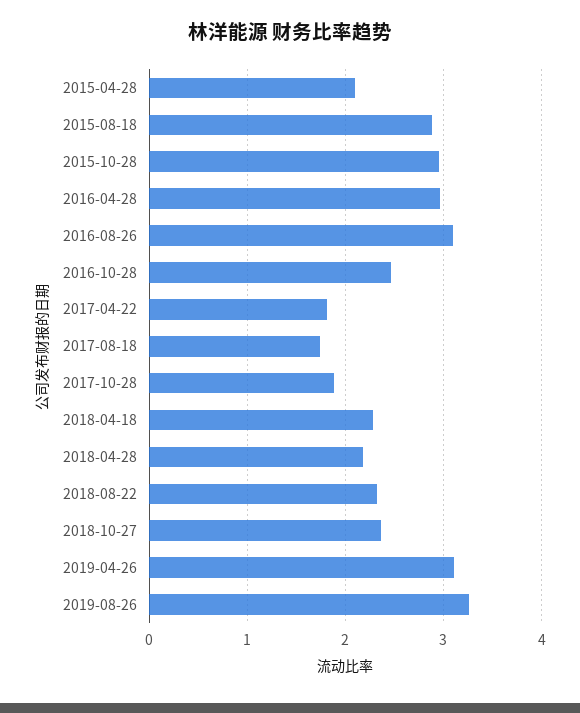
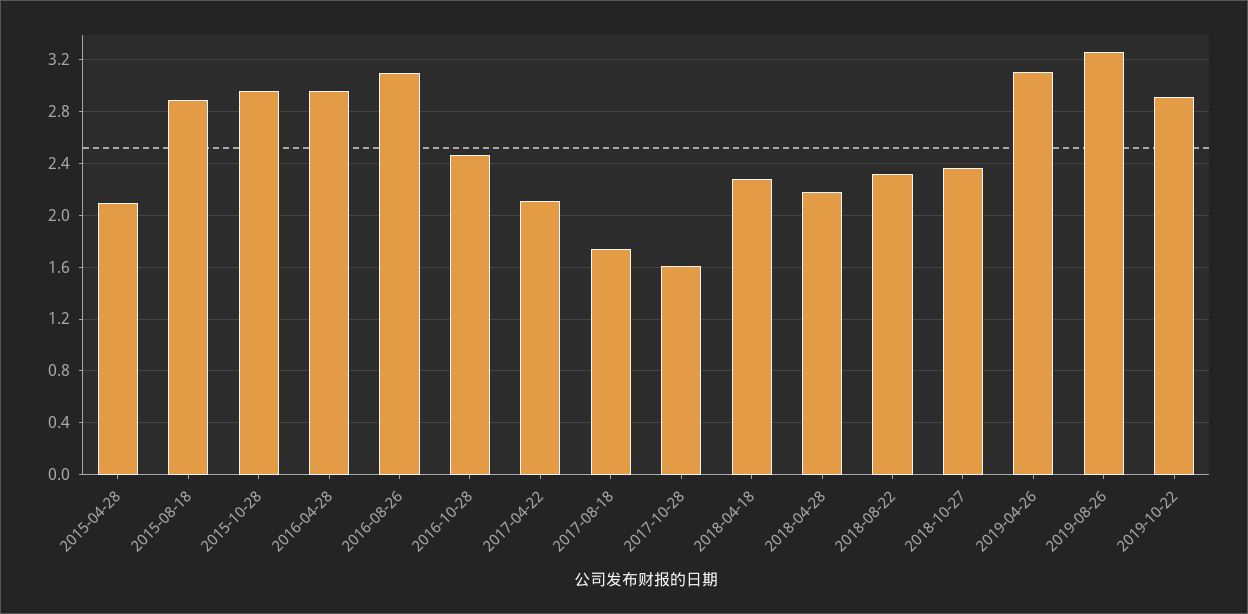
2017-04-22: 1.8 -> 2.1
2017-10-28: 1.9 -> 1.6
2019-10-22: none -> 2.9

